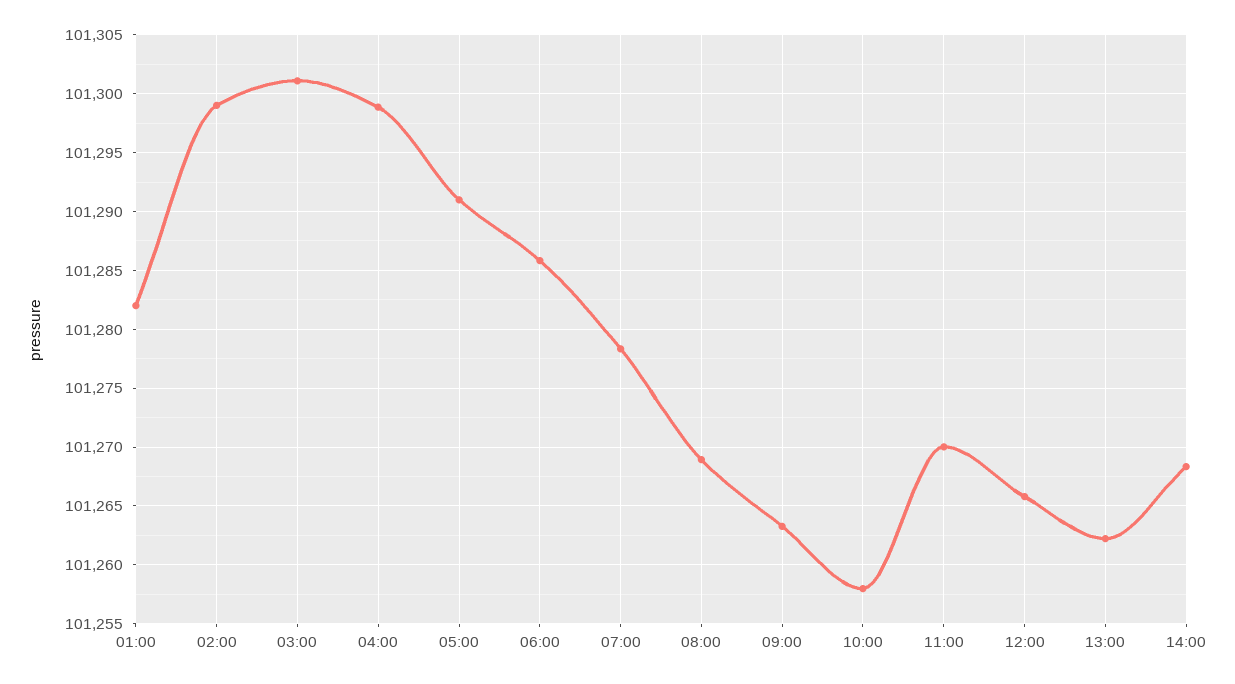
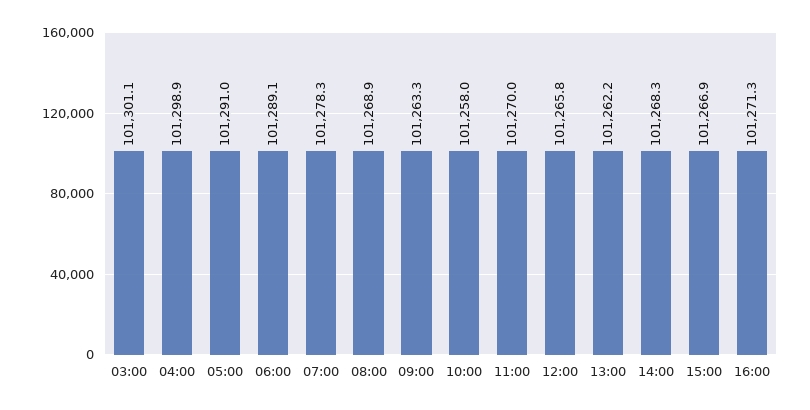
01:00: 101282 -> none
02:00: 101299 -> none
06:00: 101286 -> 101289.1
15:00: none -> 101266.9
16:00: none -> 101271.3

